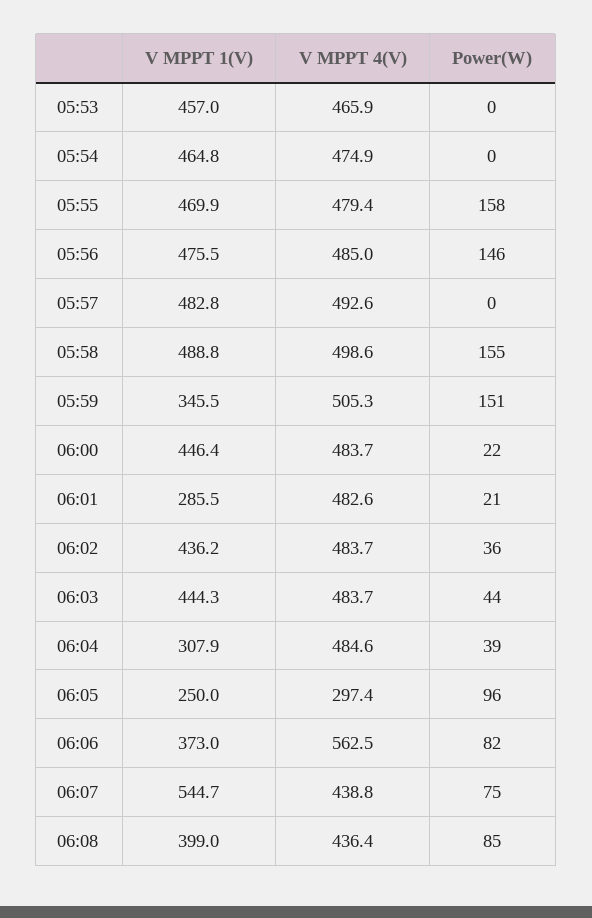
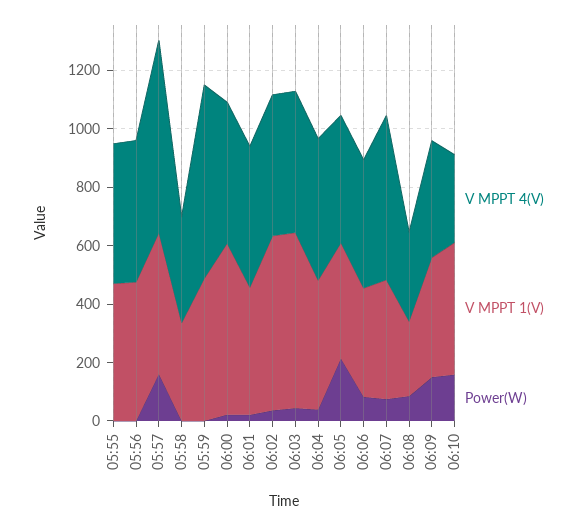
V MPPT 1(V), 05:53: 457 -> none
V MPPT 4(V), 05:53: 465.9 -> none
Power(W), 05:53: 0 -> none
V MPPT 1(V), 05:54: 464.8 -> none
V MPPT 4(V), 05:54: 474.9 -> none
Power(W), 05:54: 0 -> none
Power(W), 05:55: 158 -> 0
Power(W), 05:56: 146 -> 0
V MPPT 4(V), 05:57: 492.6 -> 650
Power(W), 05:57: 0 -> 150
V MPPT 1(V), 05:58: 488.8 -> 350
V MPPT 4(V), 05:58: 498.6 -> 350
Power(W), 05:58: 155 -> 0
V MPPT 1(V), 05:59: 345.5 -> 500
V MPPT 4(V), 05:59: 505.3 -> 650
Power(W), 05:59: 151 -> 0
V MPPT 1(V), 06:00: 446.4 -> 600
V MPPT 1(V), 06:01: 285.5 -> 450
V MPPT 1(V), 06:02: 436.2 -> 600
V MPPT 1(V), 06:03: 444.3 -> 600
V MPPT 1(V), 06:04: 307.9 -> 450
V MPPT 1(V), 06:05: 250 -> 400
V MPPT 4(V), 06:05: 297.4 -> 450
Power(W), 06:05: 96 -> 200
V MPPT 4(V), 06:06: 562.5 -> 450
V MPPT 1(V), 06:07: 544.7 -> 400
V MPPT 4(V), 06:07: 438.8 -> 550
V MPPT 1(V), 06:08: 399 -> 250
V MPPT 4(V), 06:08: 436.4 -> 300
V MPPT 4(V), 06:09: none -> 400
V MPPT 1(V), 06:09: none -> 400
Power(W), 06:09: none -> 150
V MPPT 4(V), 06:10: none -> 300
V MPPT 1(V), 06:10: none -> 450
Power(W), 06:10: none -> 150

